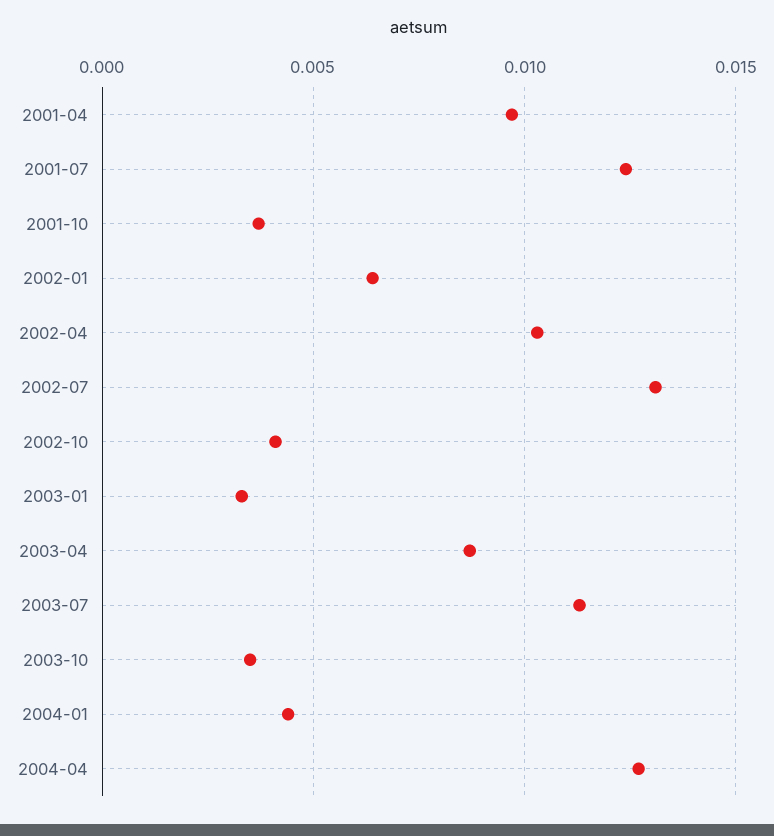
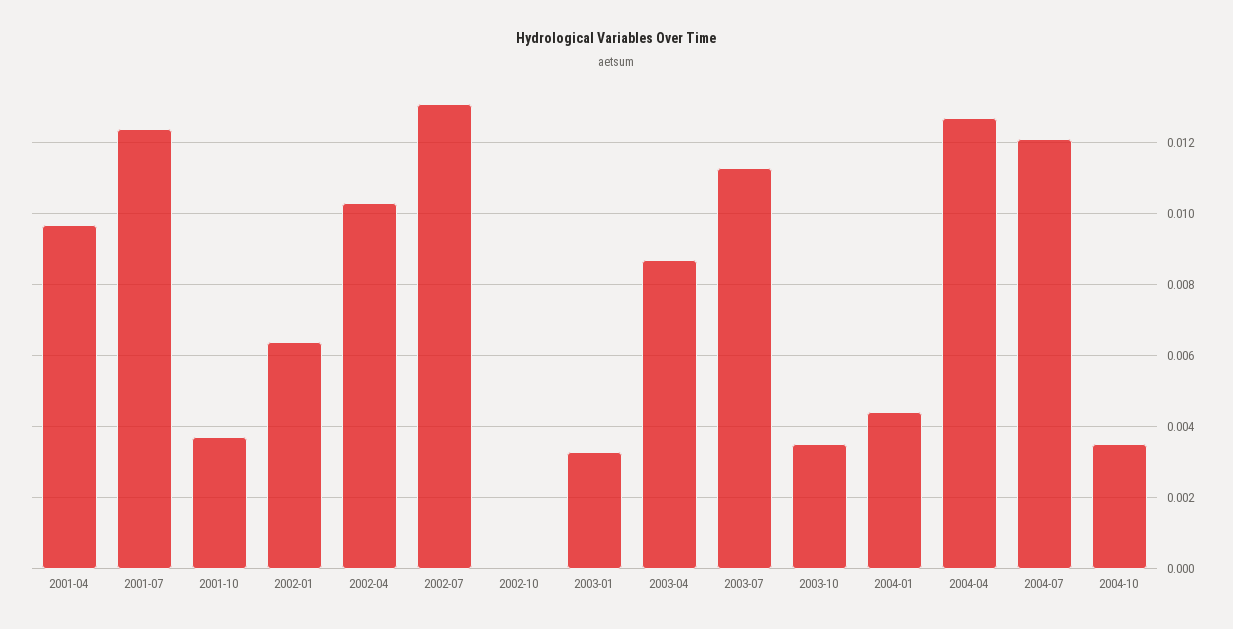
2002-10: 0.004 -> 0
2004-07: none -> 0.012
2004-10: none -> 0.0035

